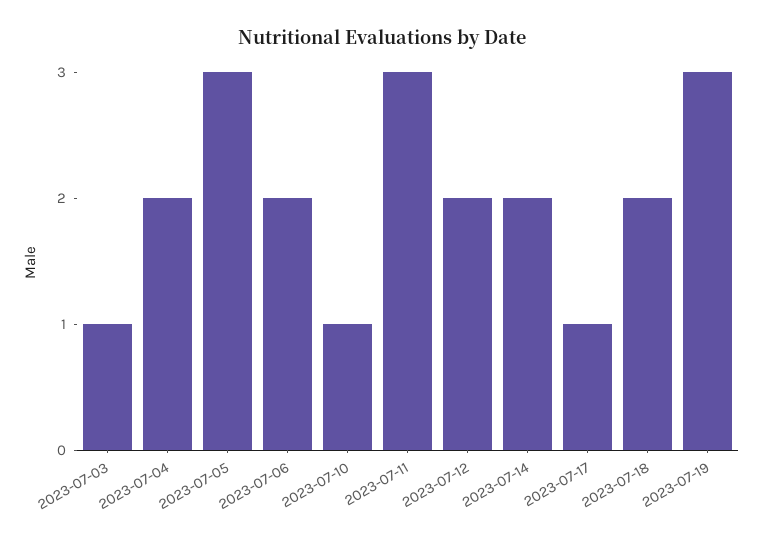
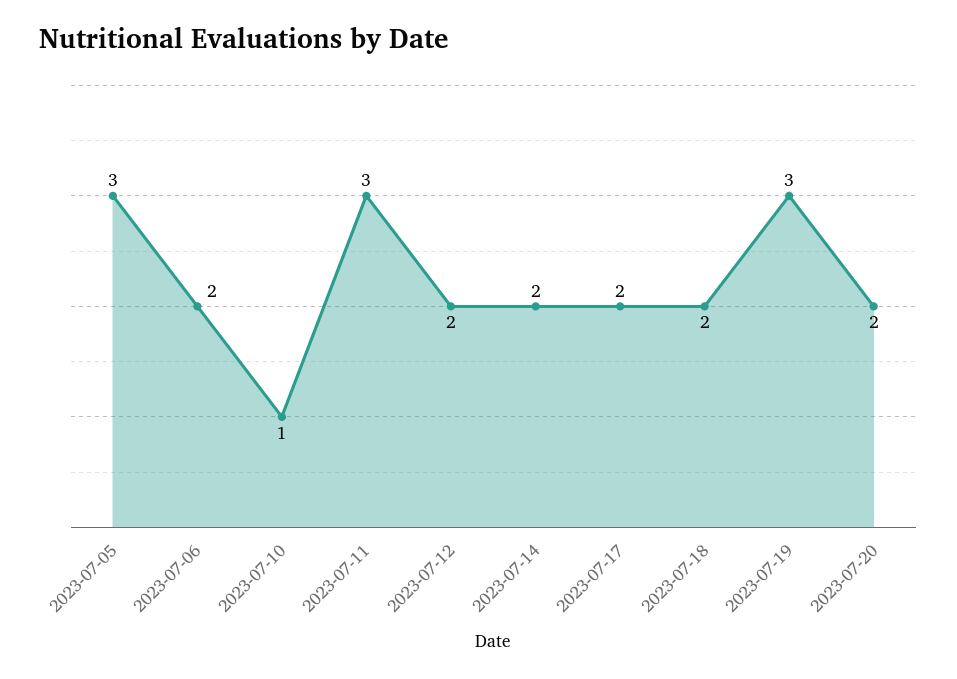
2023-07-03: 1 -> none
2023-07-04: 2 -> none
2023-07-17: 1 -> 2
2023-07-20: none -> 2

